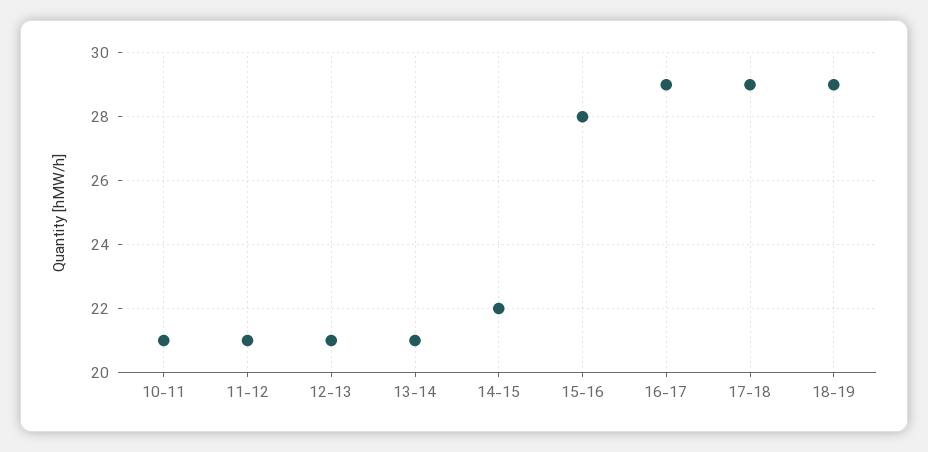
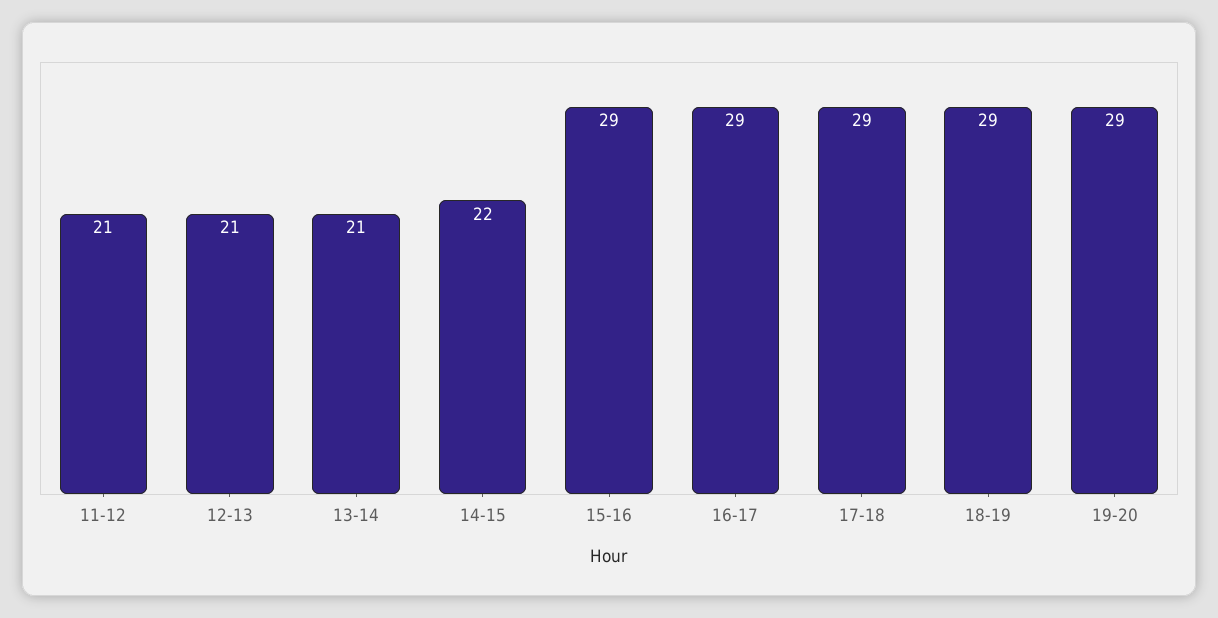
10-11: 21 -> none
15-16: 28 -> 29
19-20: none -> 29

